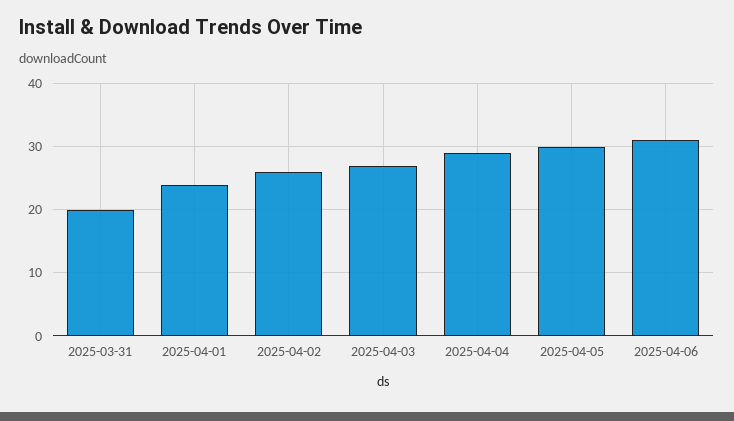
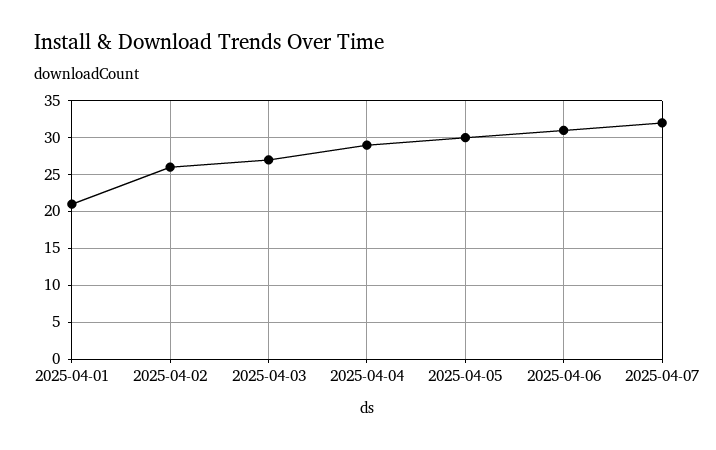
2025-03-31: 20 -> none
2025-04-01: 24 -> 21
2025-04-07: none -> 32

